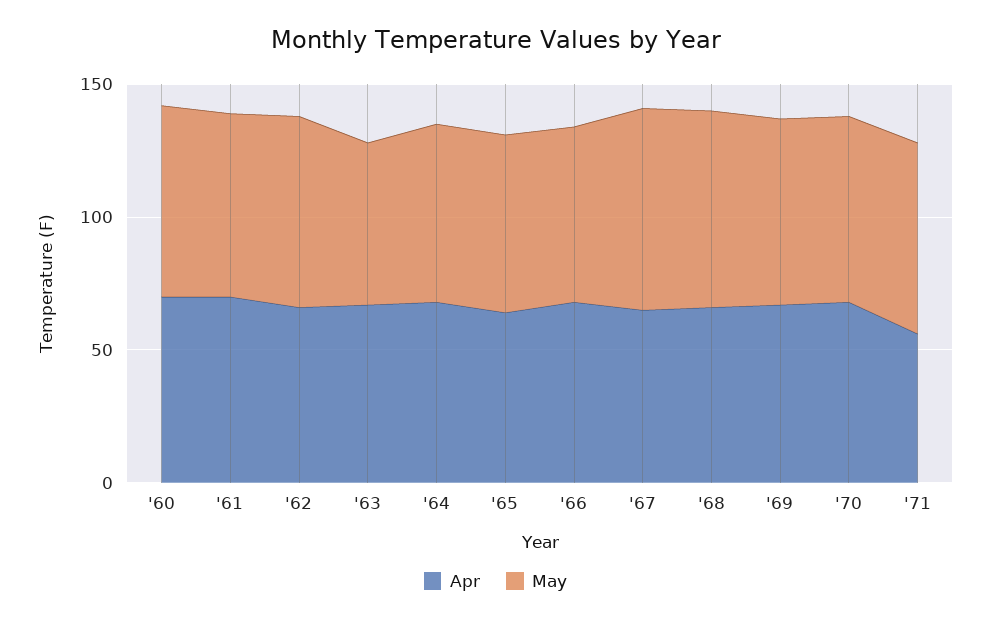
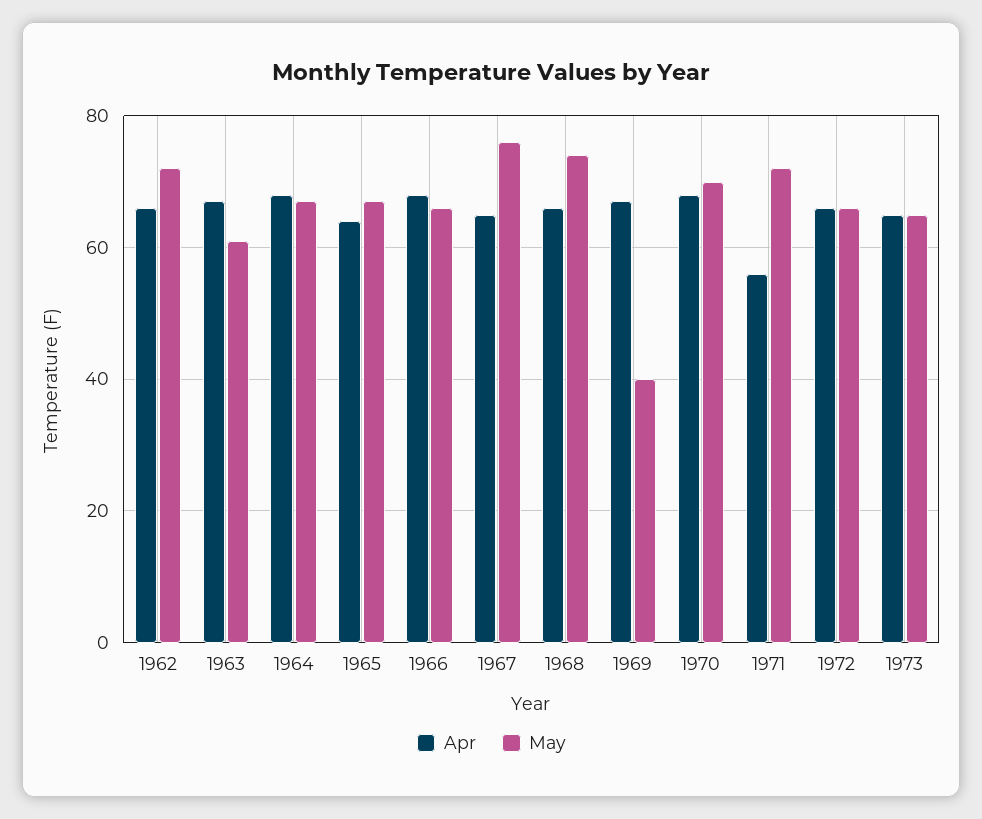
Apr, '60: 70 -> none
May, '60: 70 -> none
Apr, '61: 70 -> none
May, '61: 70 -> none
May, '69: 70 -> 40
Apr, 1972: none -> 65
May, 1972: none -> 65
Apr, 1973: none -> 65
May, 1973: none -> 65

